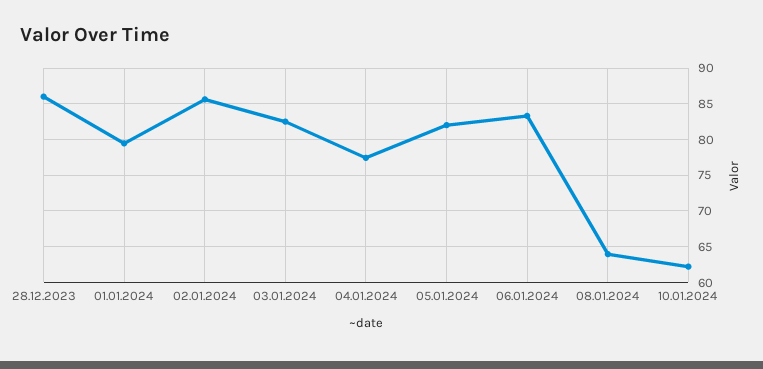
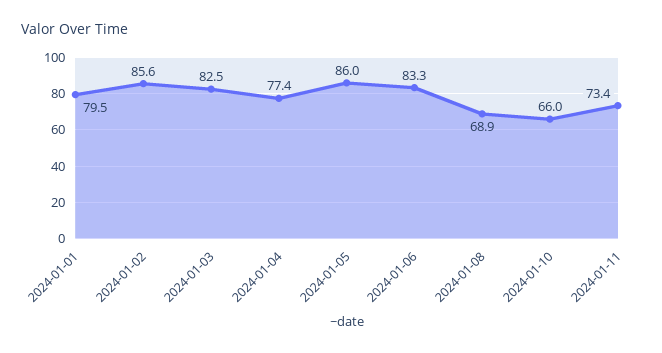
28.12.2023: 86 -> none
05.01.2024: 82 -> 86
08.01.2024: 64 -> 68.9
10.01.2024: 62 -> 66
2024-01-11: none -> 73.4

